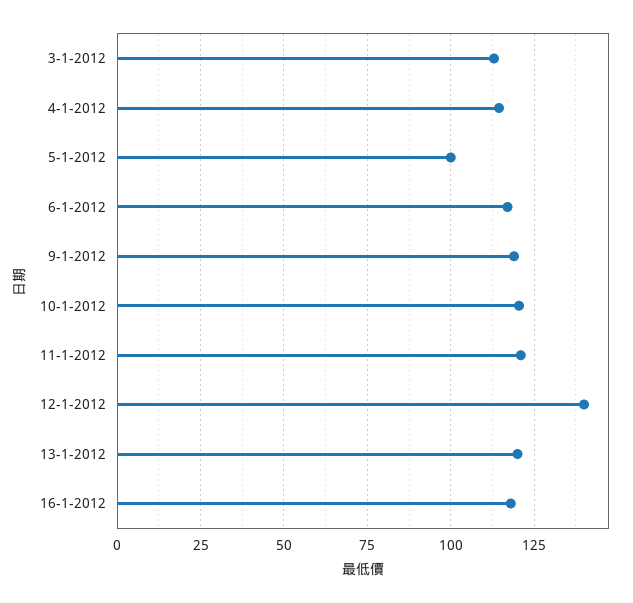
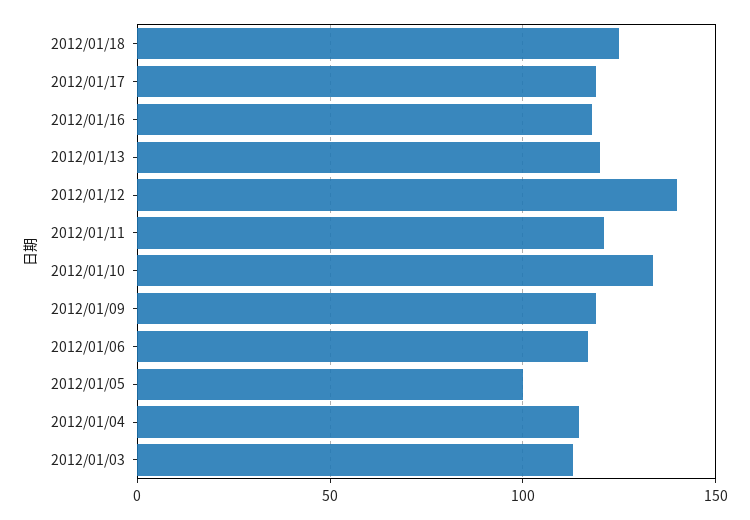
10-1-2012: 120 -> 135
2012/01/18: none -> 125
2012/01/17: none -> 120

